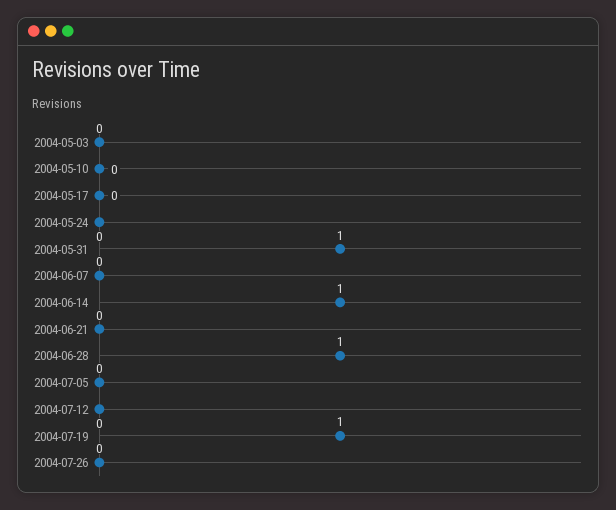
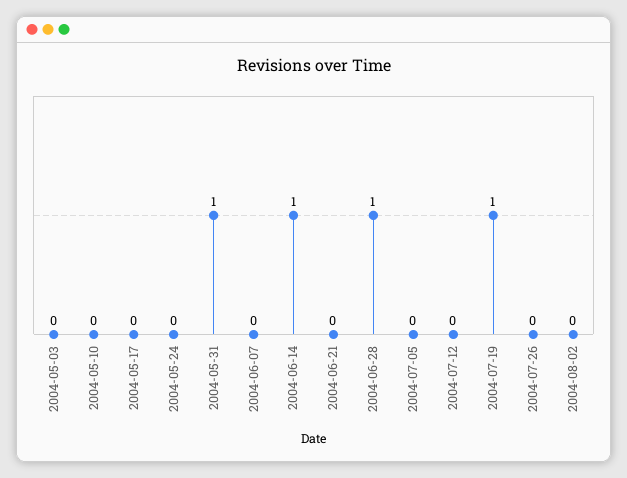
2004-08-02: none -> 0

